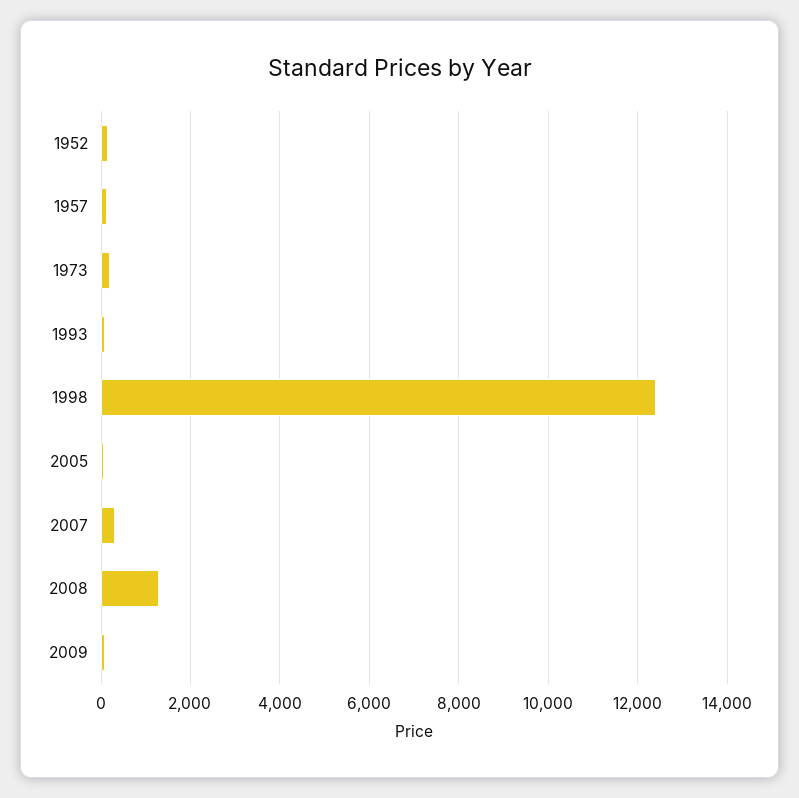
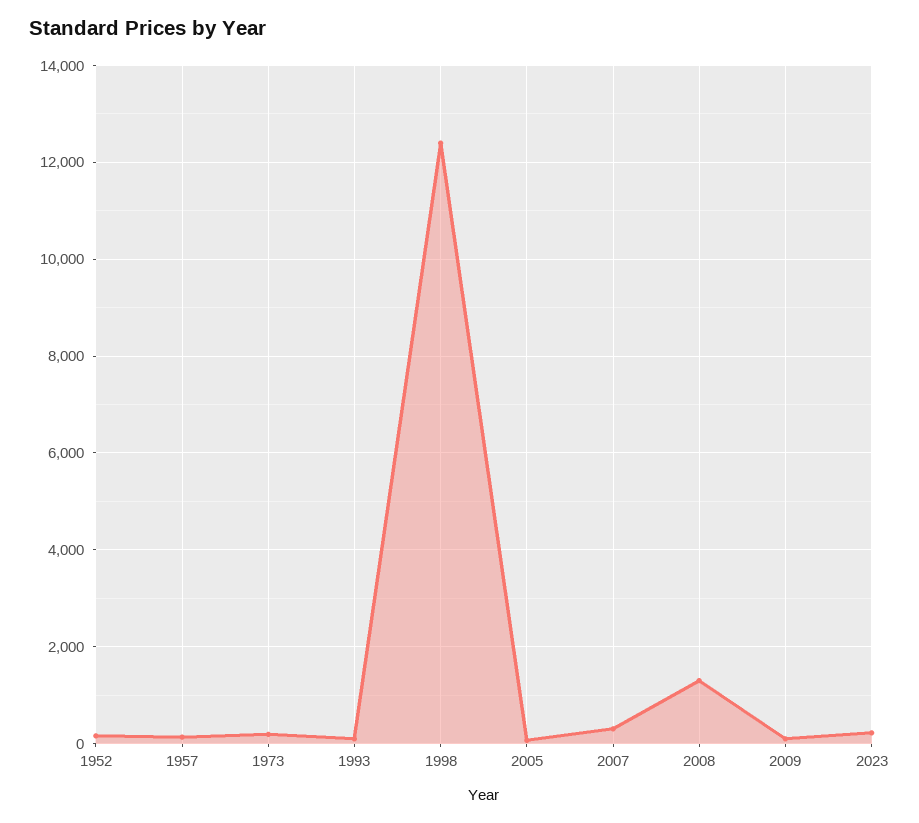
2023: none -> 200

